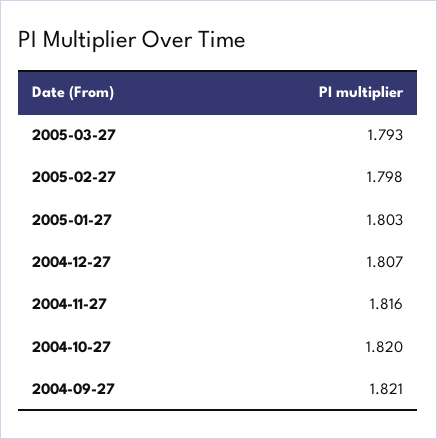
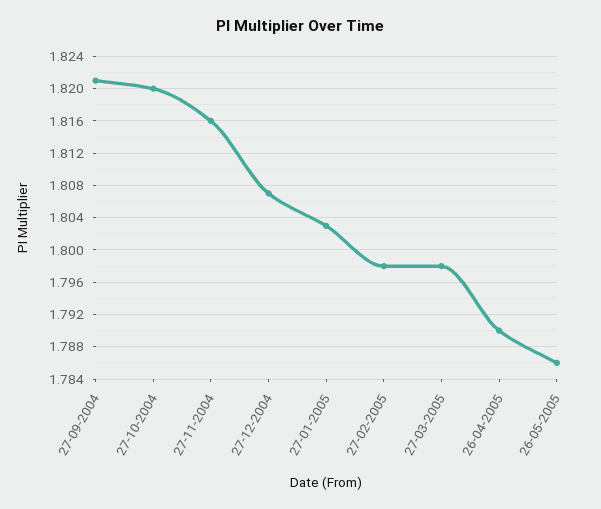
2005-03-27: 1.793 -> 1.798
26-04-2005: none -> 1.79
26-05-2005: none -> 1.786

